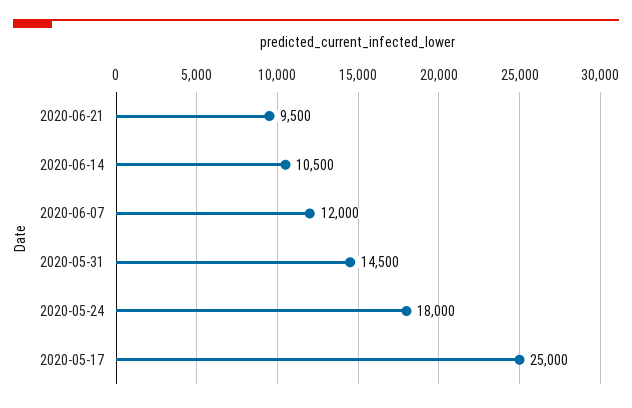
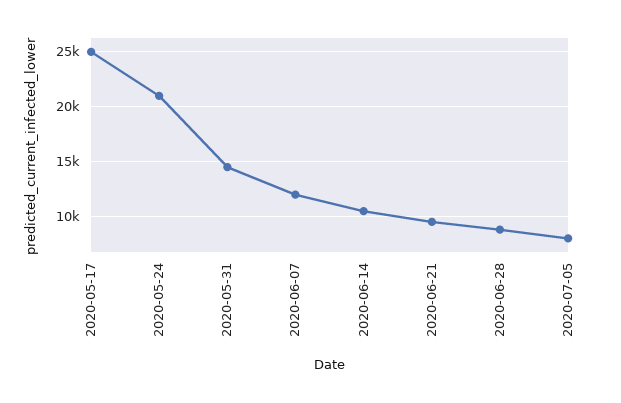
2020-05-24: 18000 -> 21000
2020-06-28: none -> 9000
2020-07-05: none -> 8000

